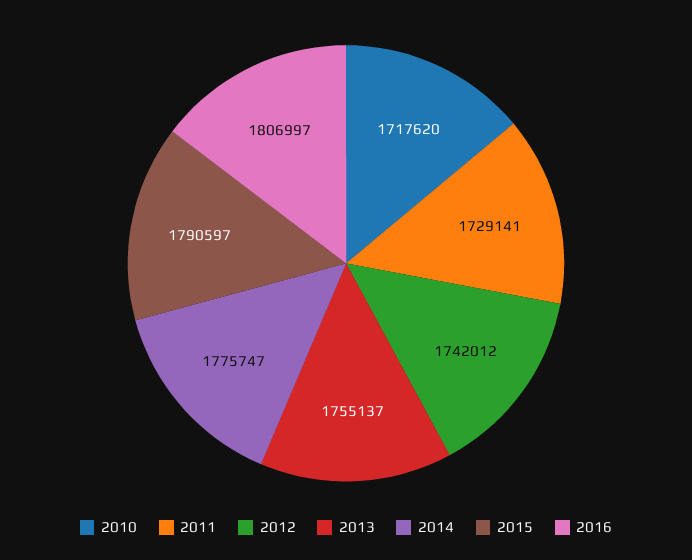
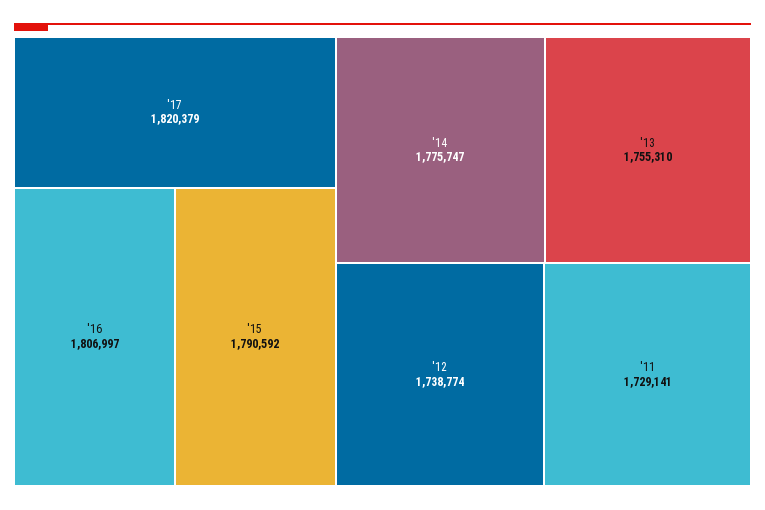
2010: 1717620 -> none
2012: 1742012 -> 1738774
2013: 1755137 -> 1755310
2015: 1790597 -> 1790592
'17: none -> 1820379

